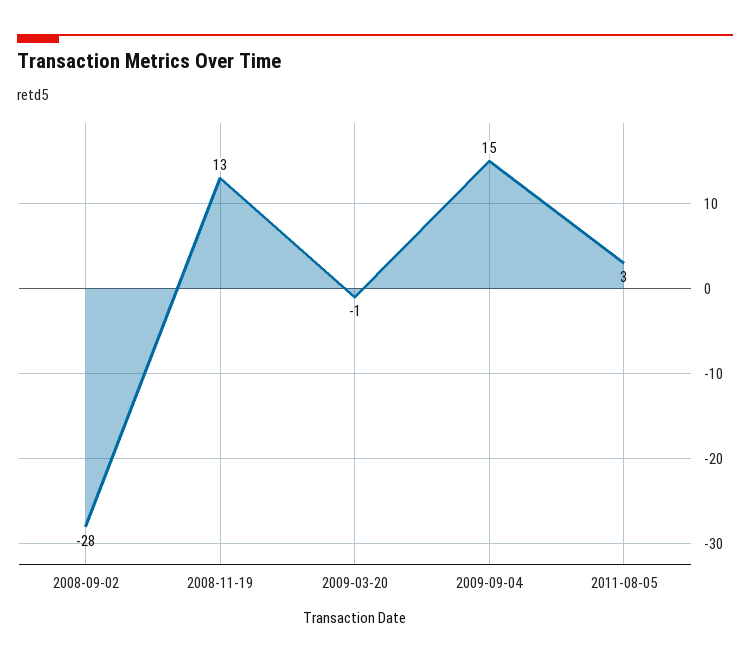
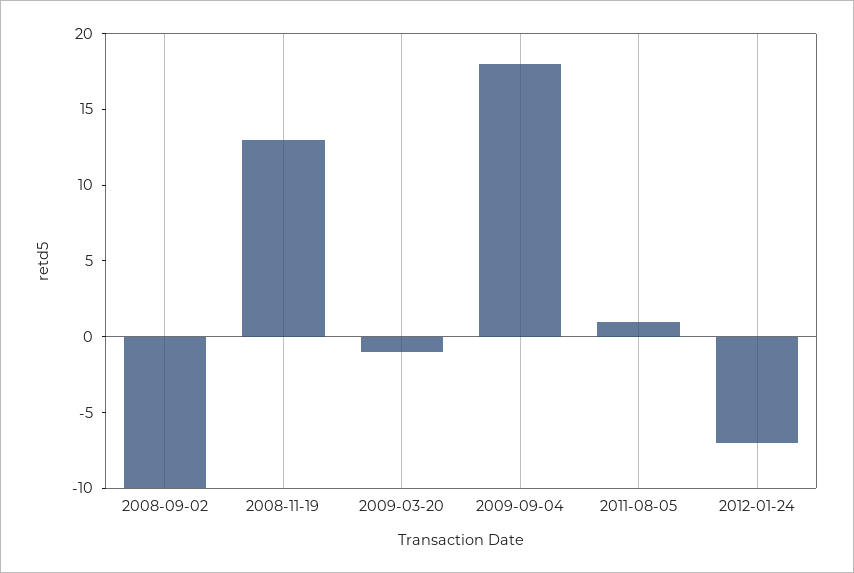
2008-09-02: -28 -> -10
2009-09-04: 15 -> 18
2011-08-05: 3 -> 1
2012-01-24: none -> -7

